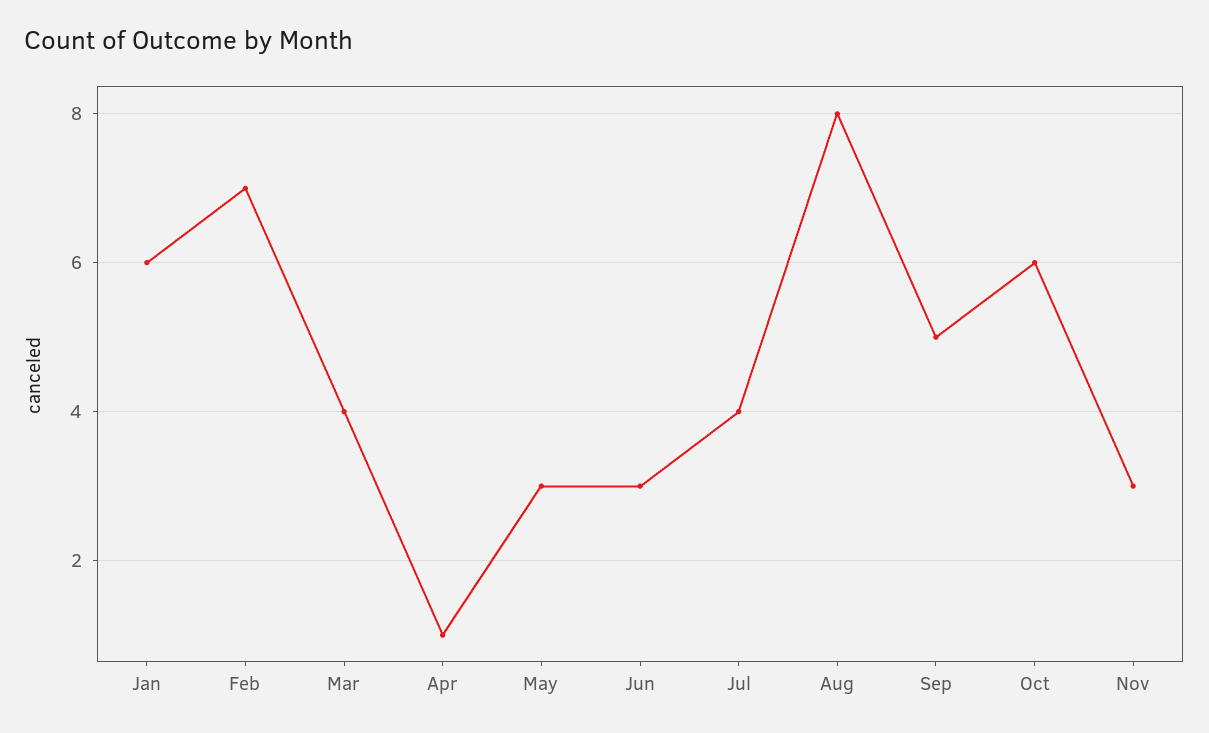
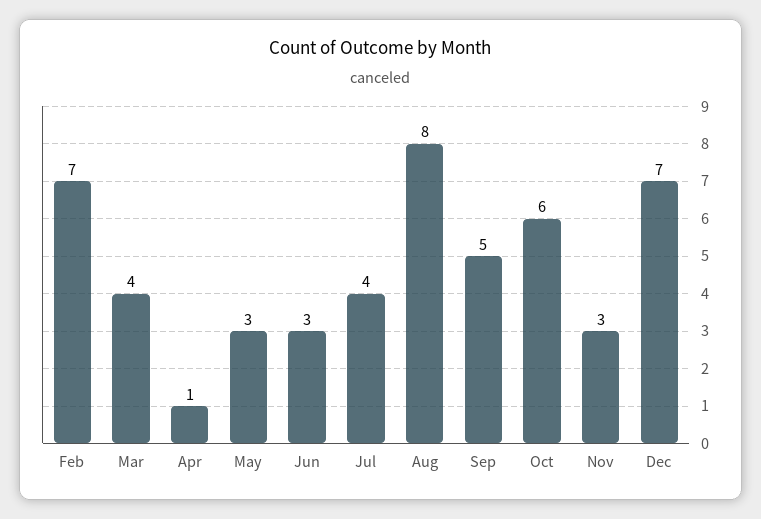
Jan: 6 -> none
Dec: none -> 7

